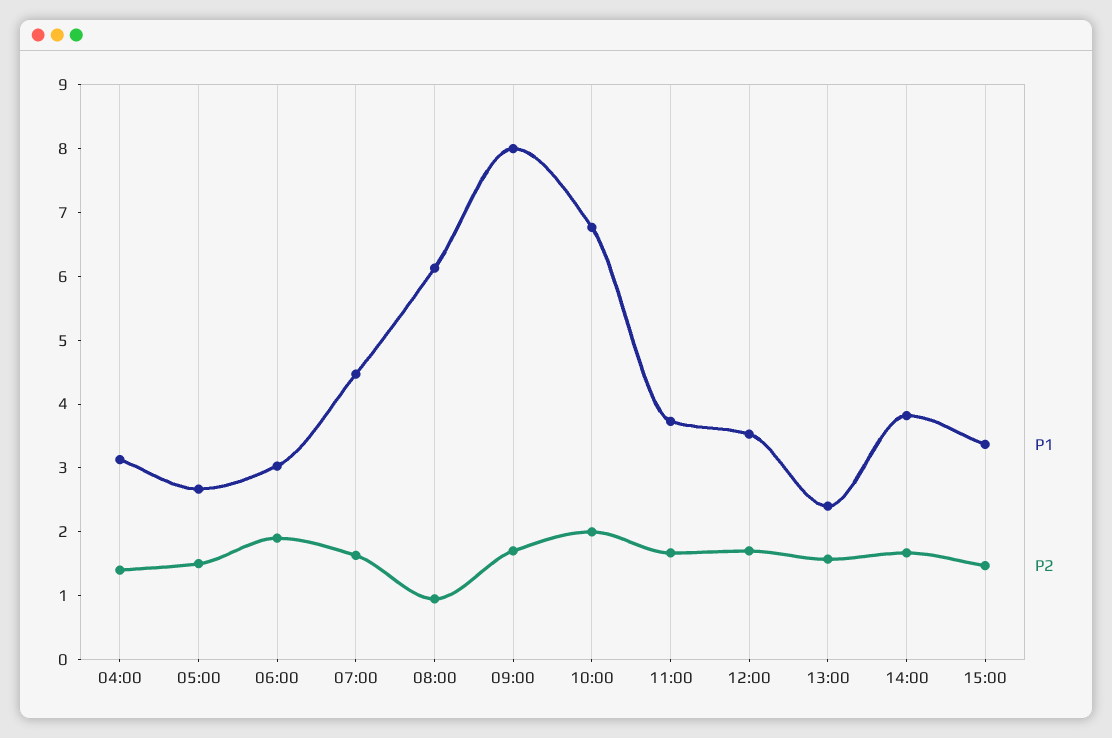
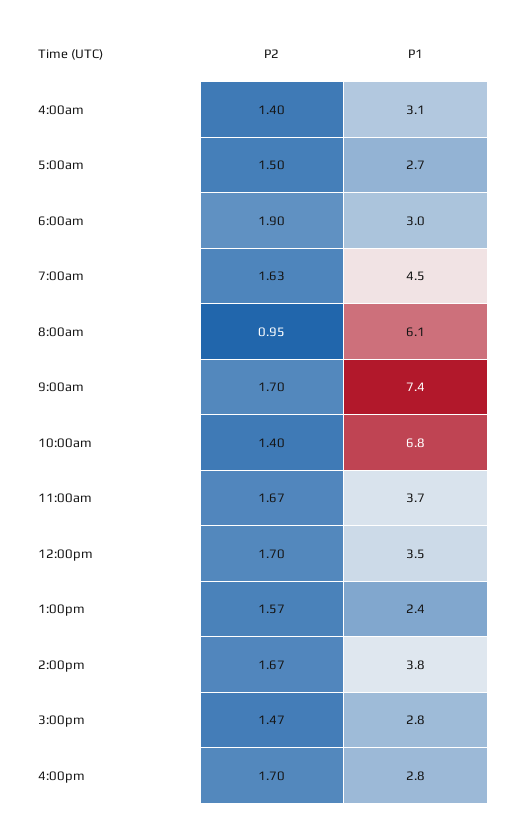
P1, 09:00: 8 -> 7.4
P2, 10:00: 2 -> 1.4
P1, 15:00: 3.4 -> 2.8
P2, 4:00pm: none -> 1.7
P1, 4:00pm: none -> 2.8

